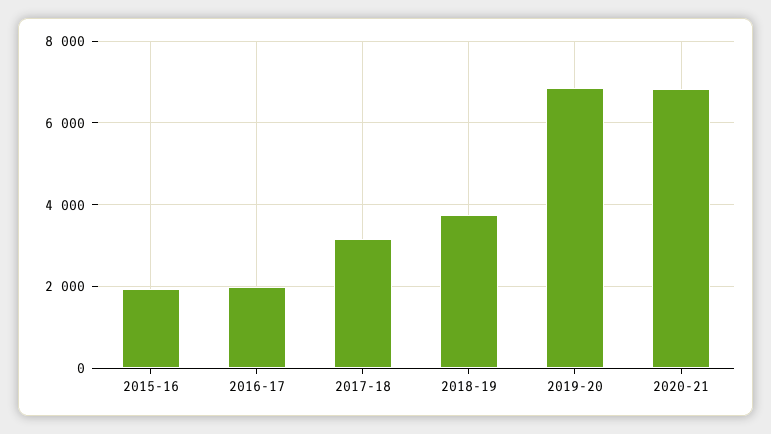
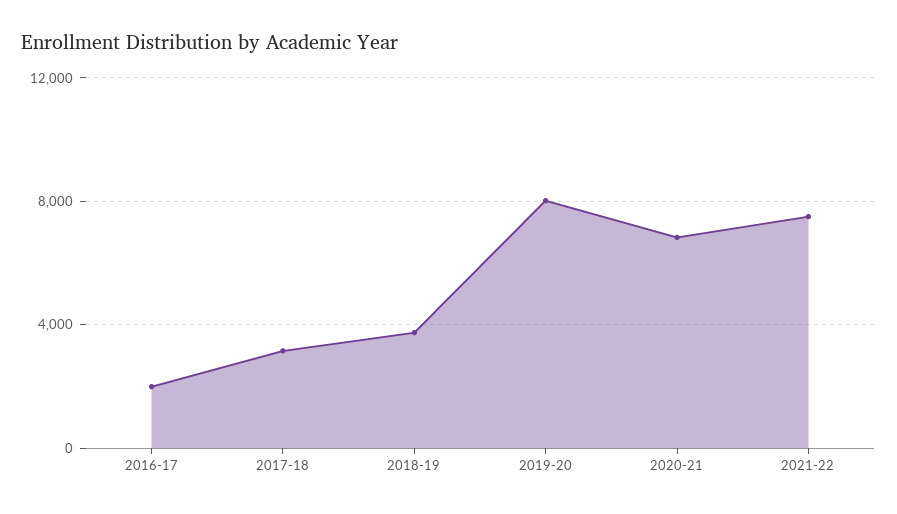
2015-16: 2000 -> none
2019-20: 6800 -> 8000
2021-22: none -> 7500

